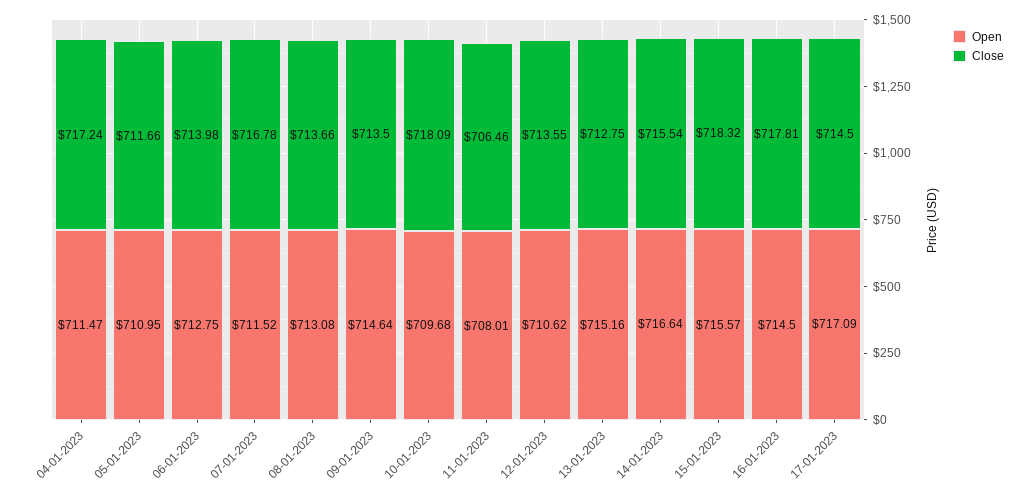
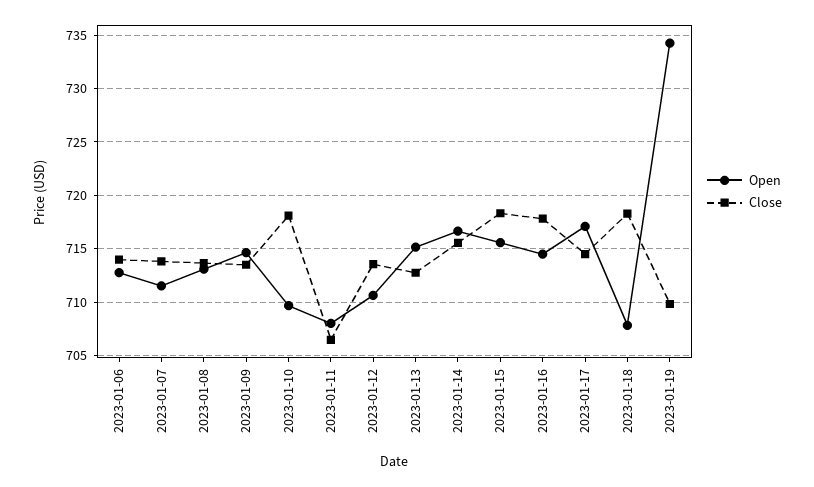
Open, 04-01-2023: 711.47 -> none
Close, 04-01-2023: 717.24 -> none
Open, 05-01-2023: 710.95 -> none
Close, 05-01-2023: 711.66 -> none
Close, 07-01-2023: 716.78 -> 714
Open, 2023-01-18: none -> 708
Close, 2023-01-18: none -> 718
Open, 2023-01-19: none -> 734
Close, 2023-01-19: none -> 710

